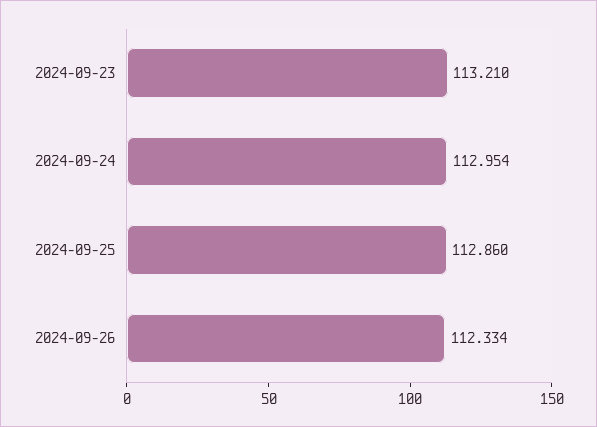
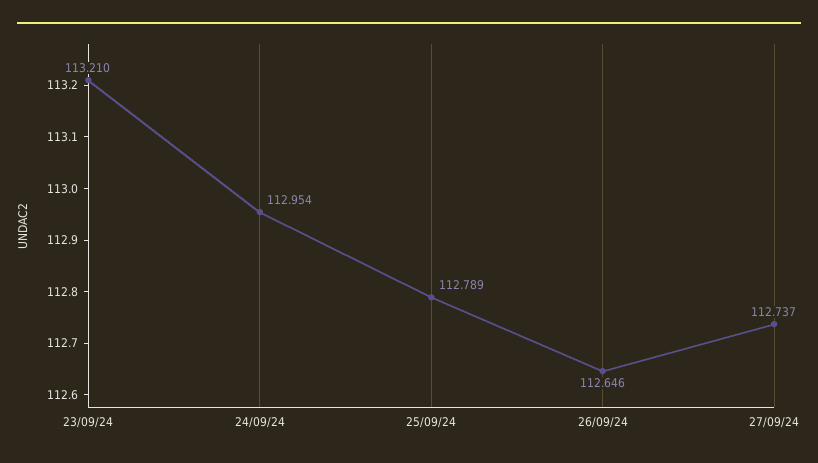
2024-09-25: 112.86 -> 112.789
2024-09-26: 112.334 -> 112.646
27/09/24: none -> 112.737

